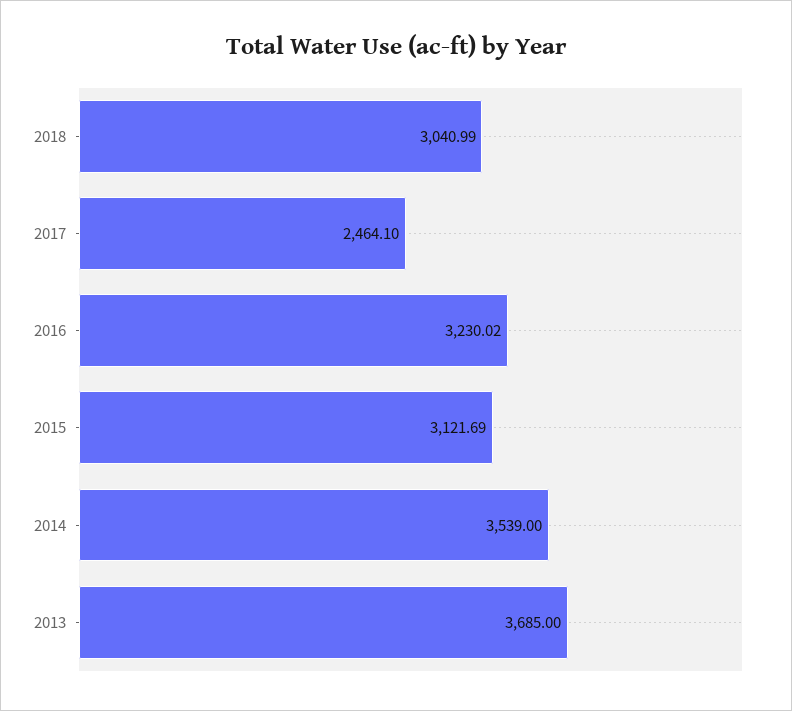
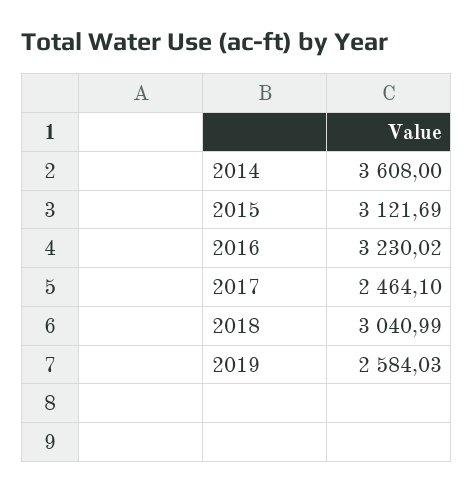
2014: 3539 -> 3608
2013: 3685 -> none
2019: none -> 2584.03

